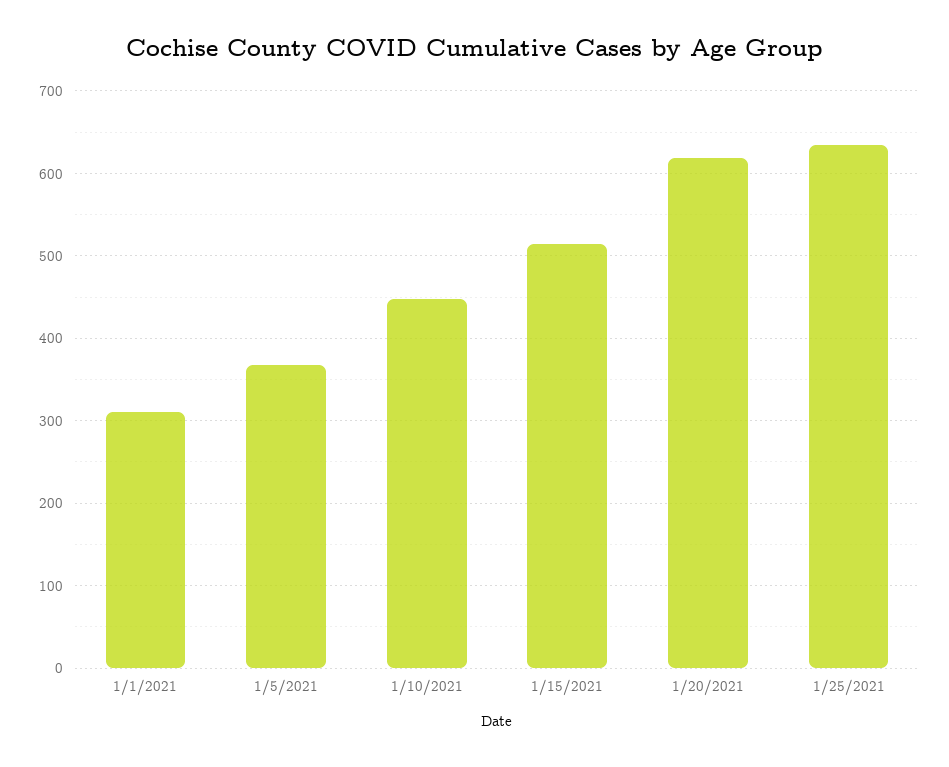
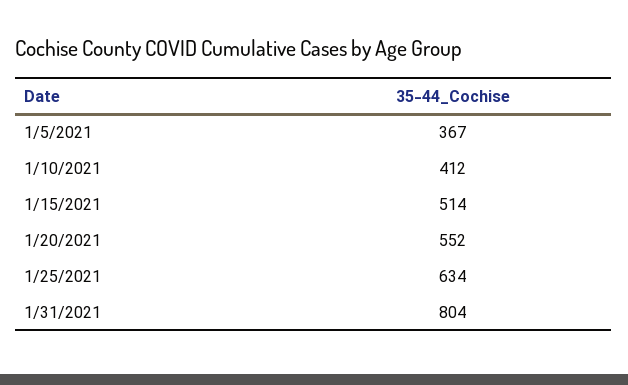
1/1/2021: 310 -> none
1/10/2021: 450 -> 412
1/20/2021: 620 -> 552
1/31/2021: none -> 804

